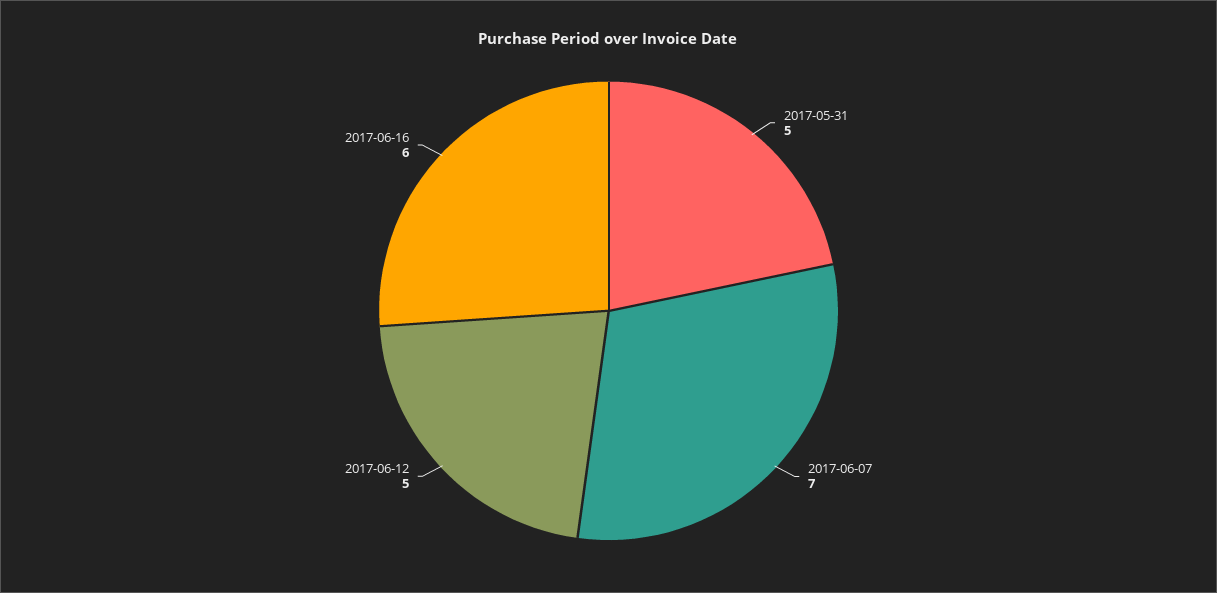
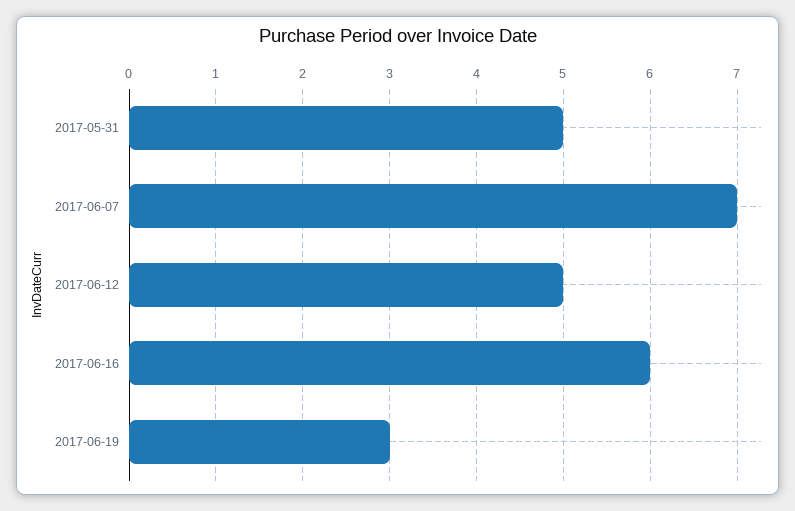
2017-06-19: none -> 3

